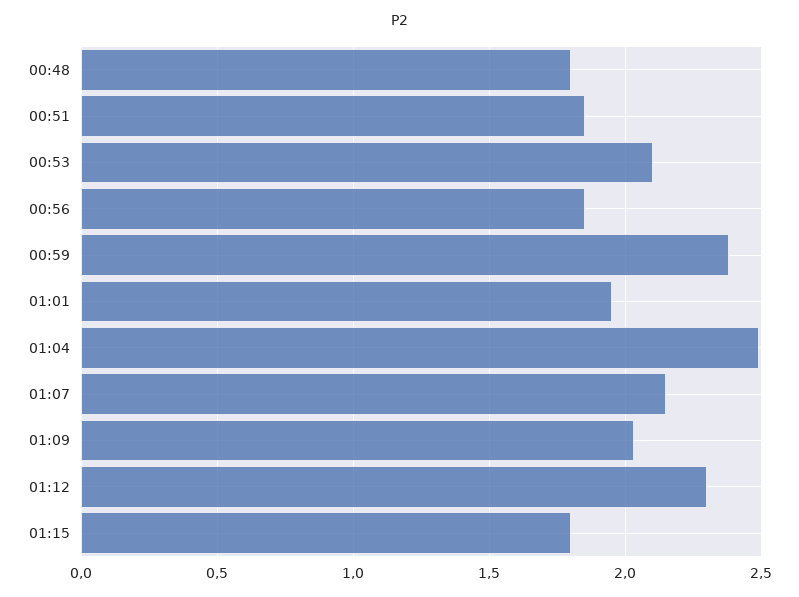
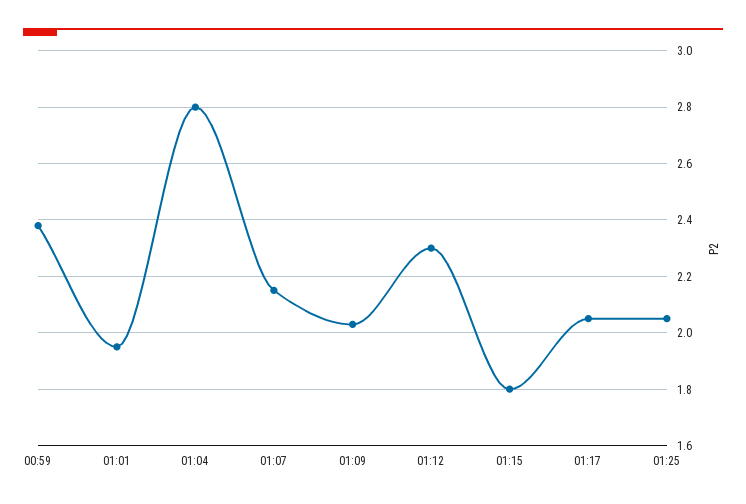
00:48: 1.8 -> none
00:51: 1.85 -> none
00:53: 2.1 -> none
00:56: 1.85 -> none
01:04: 2.5 -> 2.8
01:17: none -> 2.05
01:25: none -> 2.05

